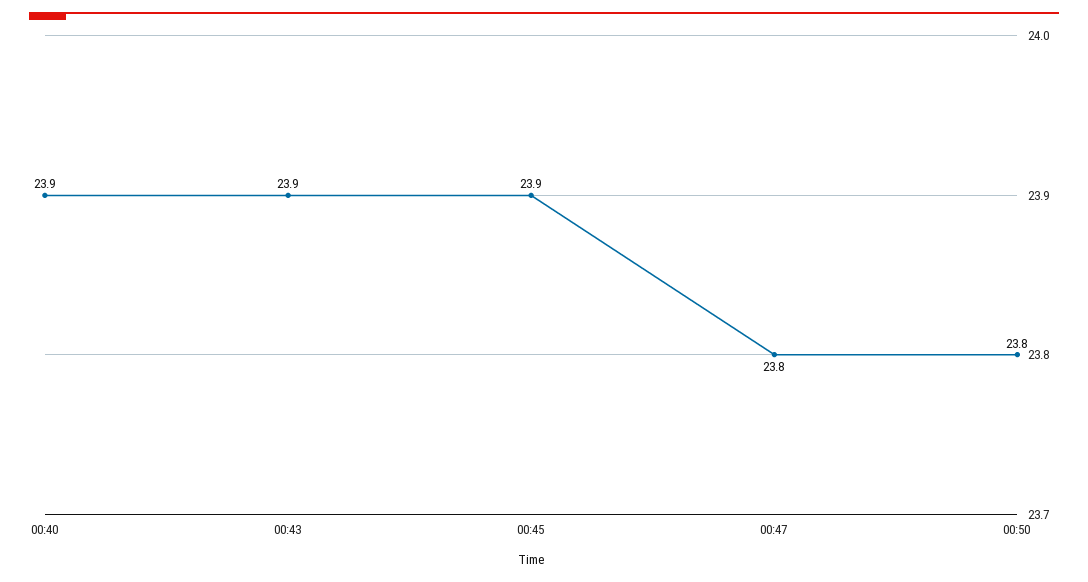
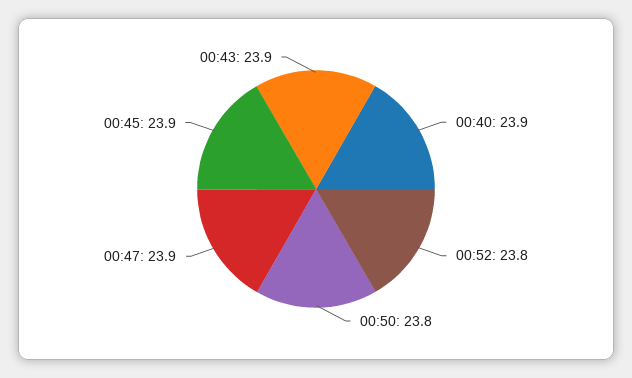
00:47: 23.8 -> 23.9
00:52: none -> 23.8

